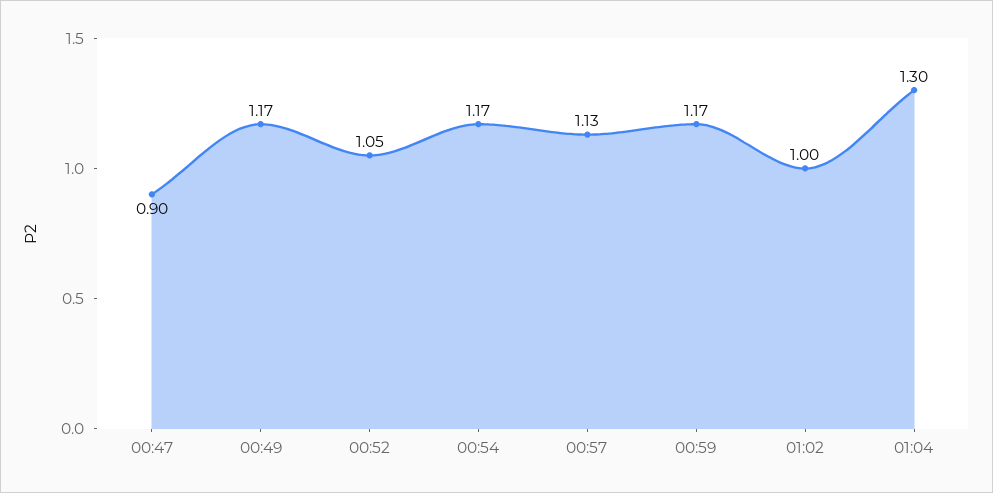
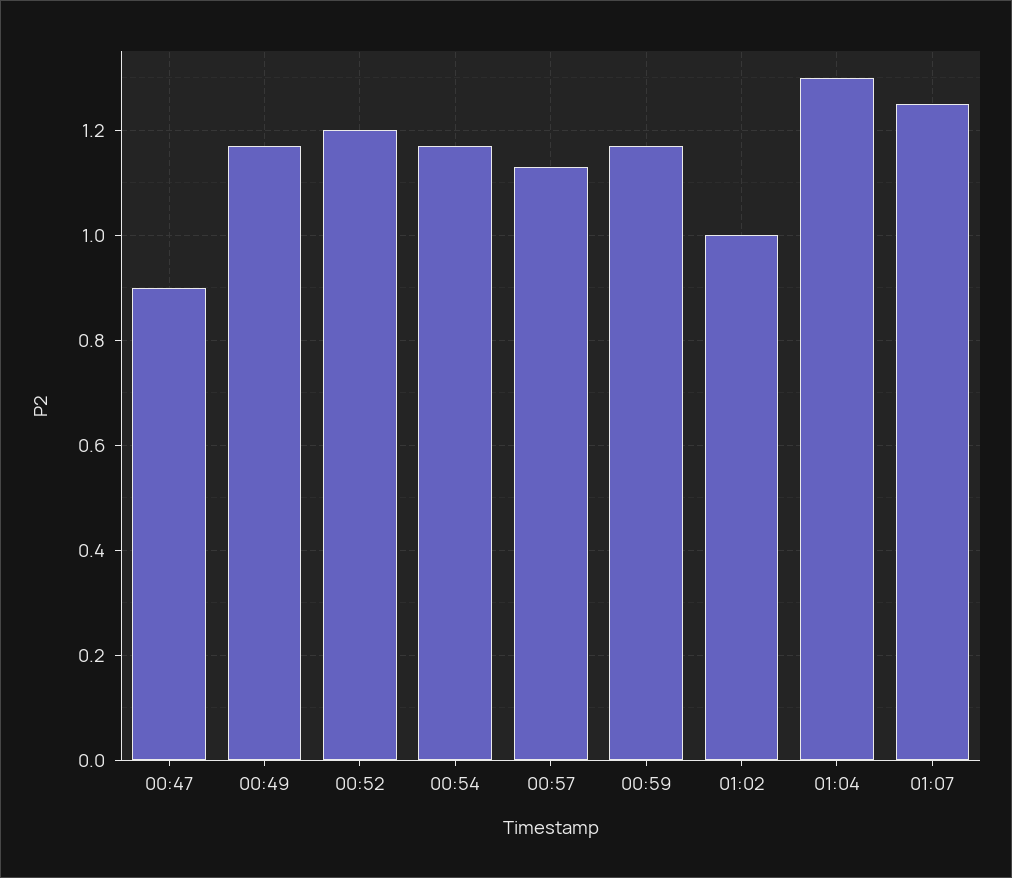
00:52: 1.05 -> 1.2
01:07: none -> 1.25

